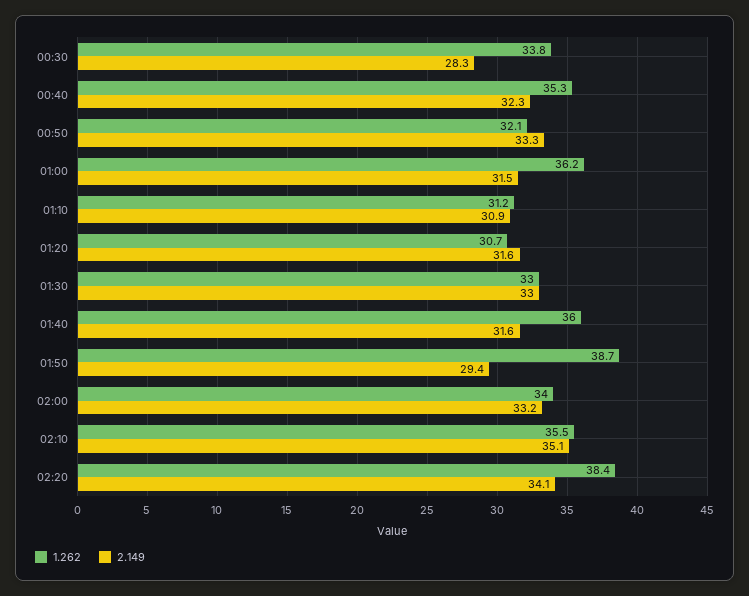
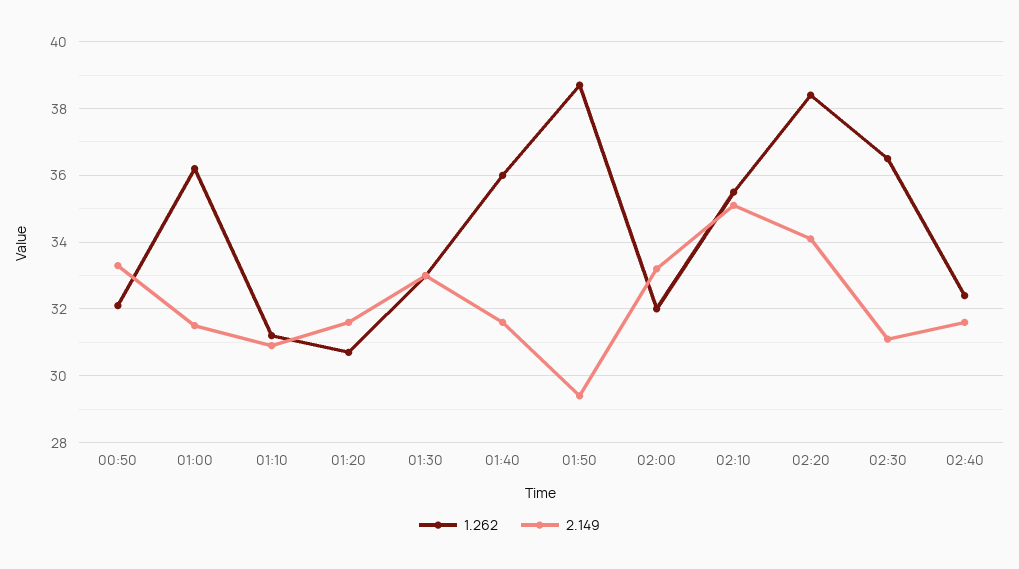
1.262, 00:30: 33.8 -> none
2.149, 00:30: 28.3 -> none
1.262, 00:40: 35.3 -> none
2.149, 00:40: 32.3 -> none
1.262, 02:00: 34 -> 32
1.262, 02:30: none -> 36.5
2.149, 02:30: none -> 31
1.262, 02:40: none -> 32.5
2.149, 02:40: none -> 31.5

